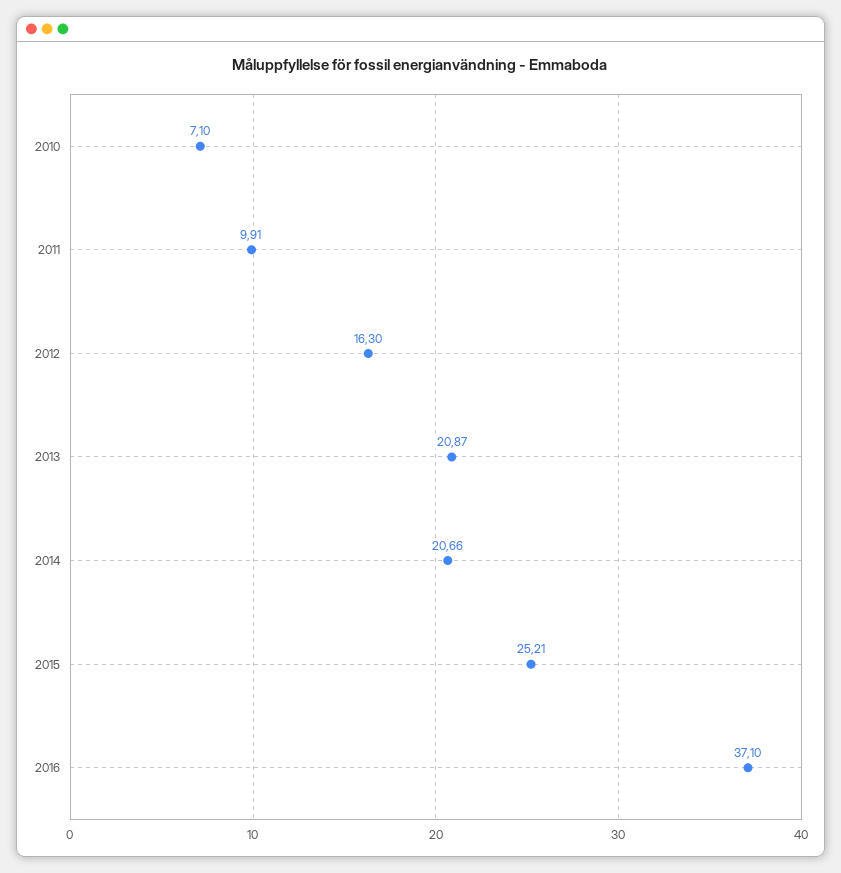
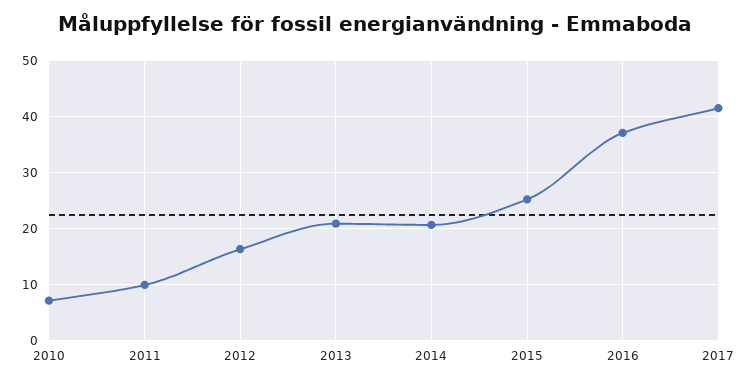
2017: none -> 42

